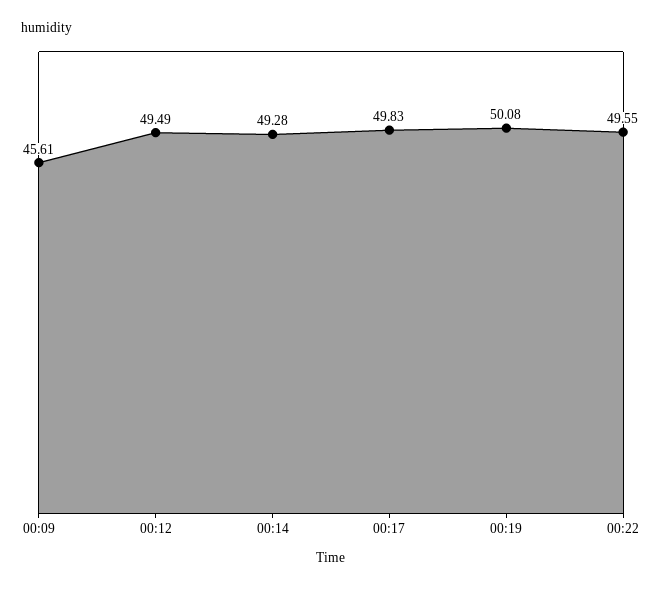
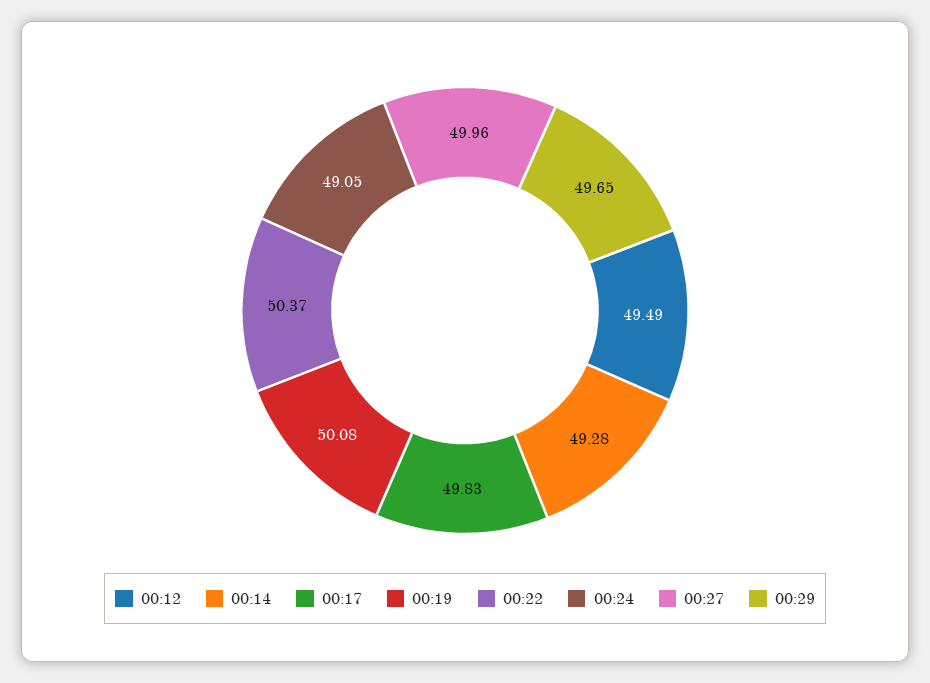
00:09: 45.61 -> none
00:22: 49.55 -> 50.37
00:24: none -> 49.05
00:27: none -> 49.96
00:29: none -> 49.65

